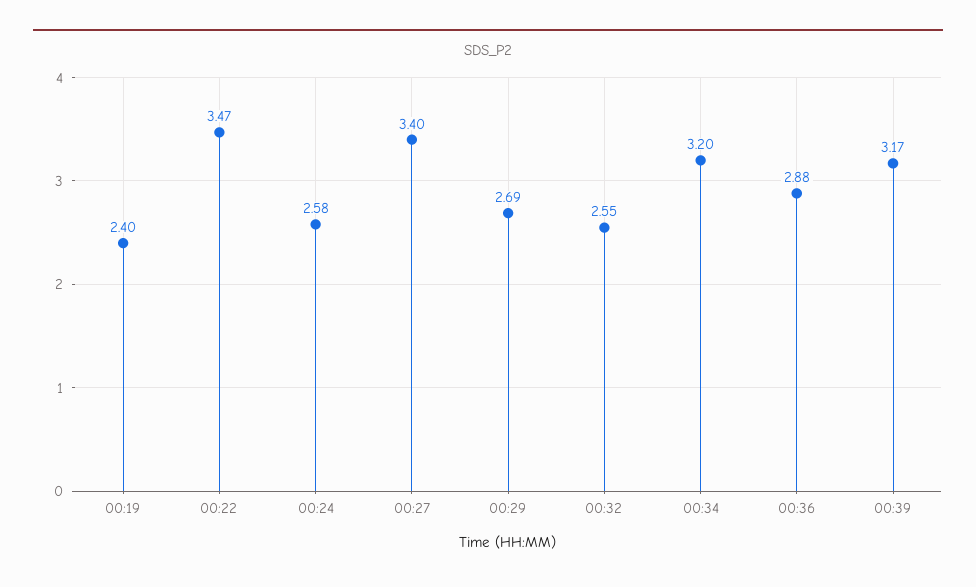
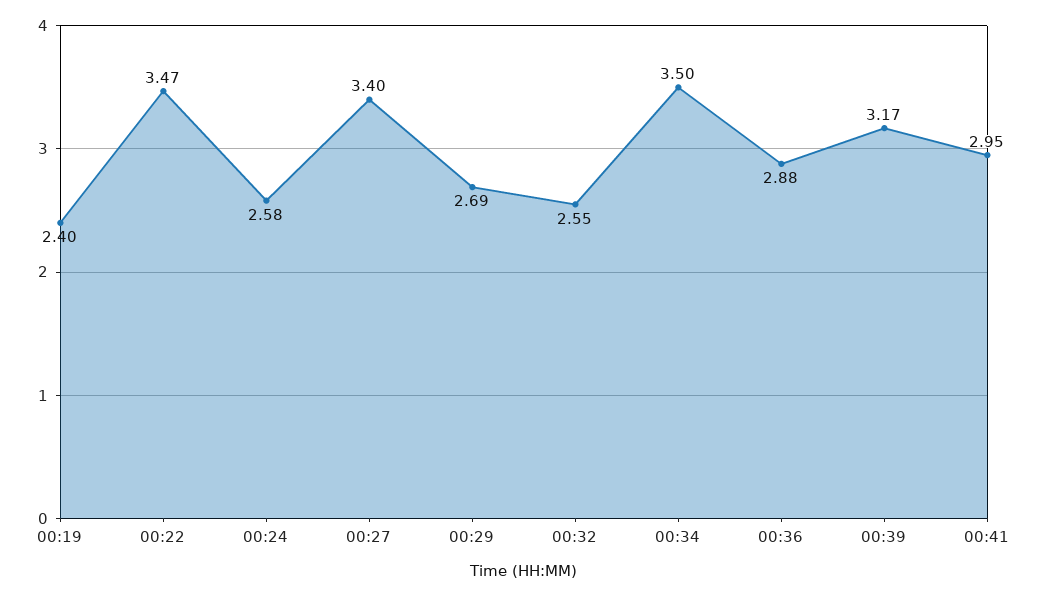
00:34: 3.2 -> 3.5
00:41: none -> 2.95

